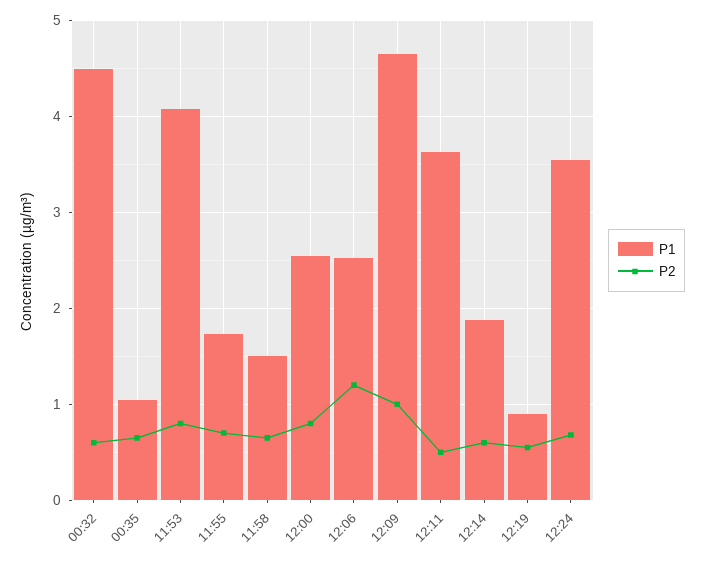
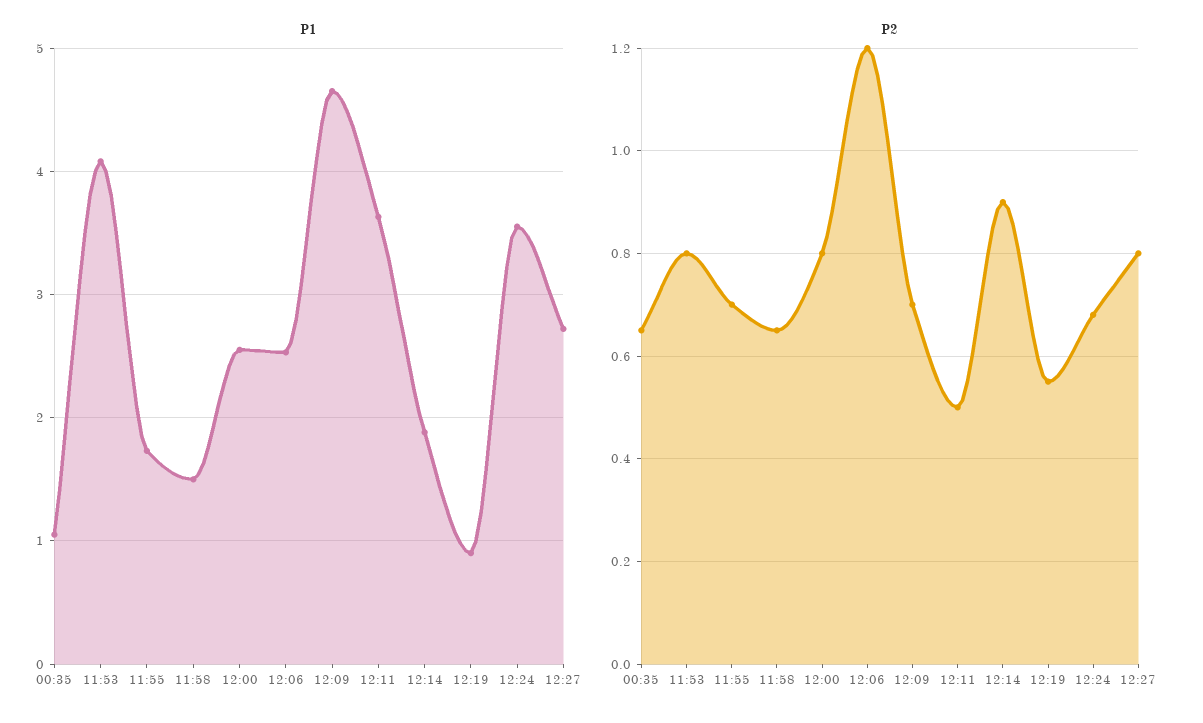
P1, 00:32: 4.5 -> none
P2, 00:32: 0.6 -> none
P2, 12:09: 1 -> 0.7
P2, 12:14: 0.6 -> 0.9
P1, 12:27: none -> 2.7
P2, 12:27: none -> 0.8

